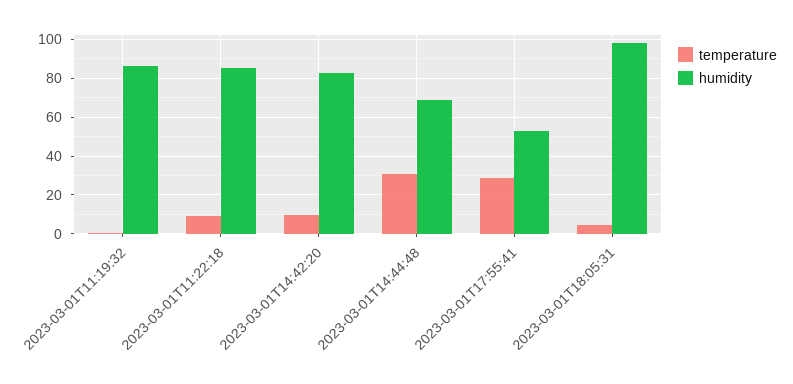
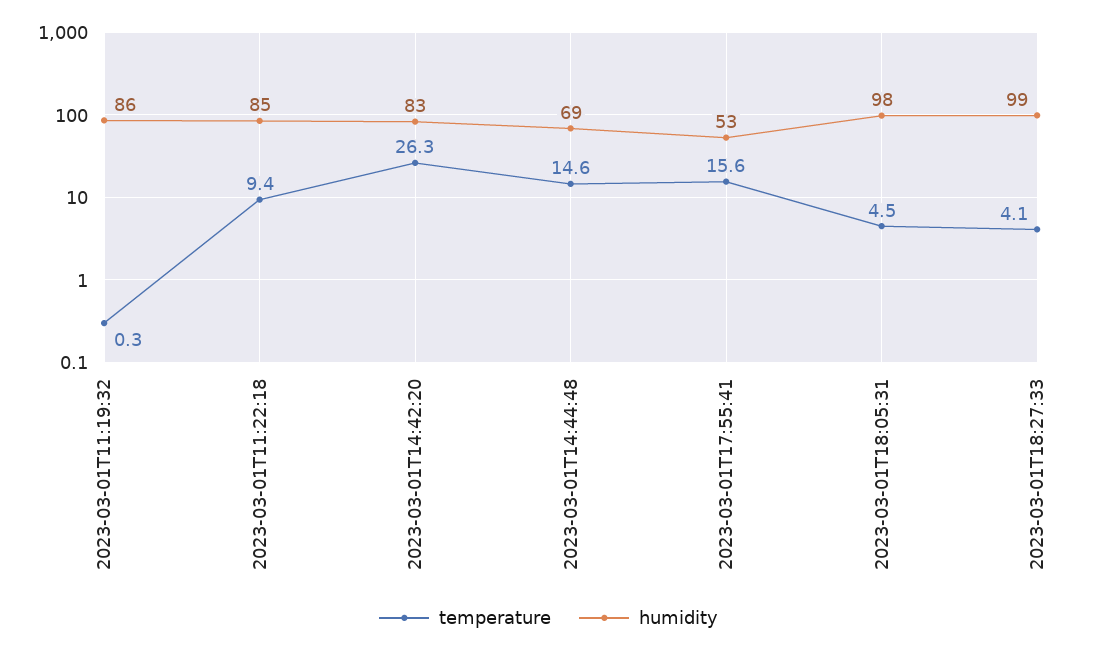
temperature, 2023-03-01T14:42:20: 10 -> 26.3
temperature, 2023-03-01T14:44:48: 30 -> 14.6
temperature, 2023-03-01T17:55:41: 30 -> 15.6
temperature, 2023-03-01T18:27:33: none -> 4.1
humidity, 2023-03-01T18:27:33: none -> 99

